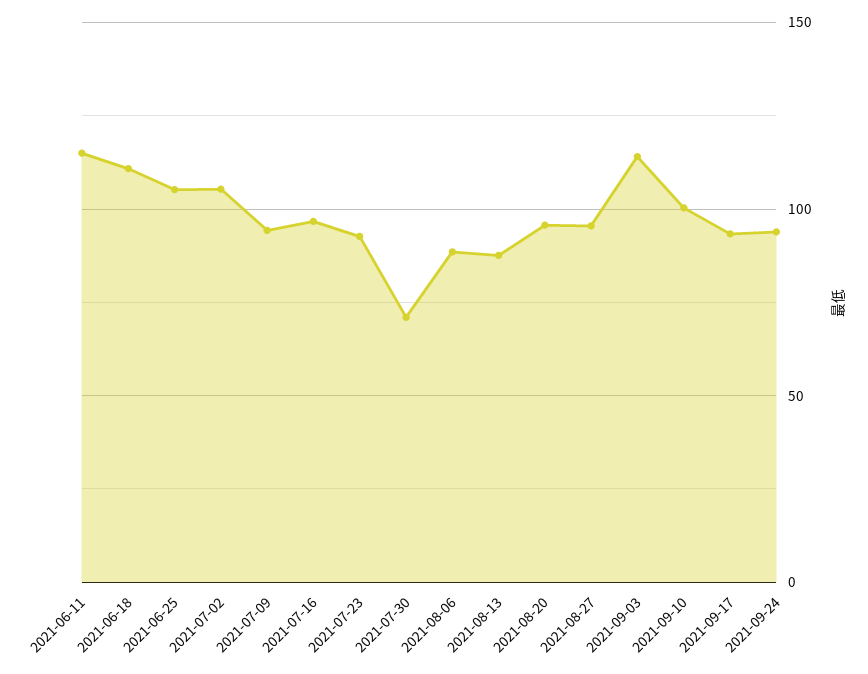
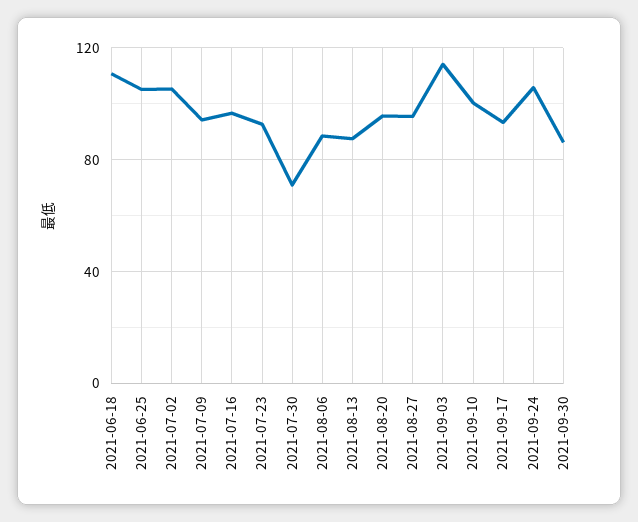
2021-06-11: 115 -> none
2021-09-24: 95 -> 105
2021-09-30: none -> 85

